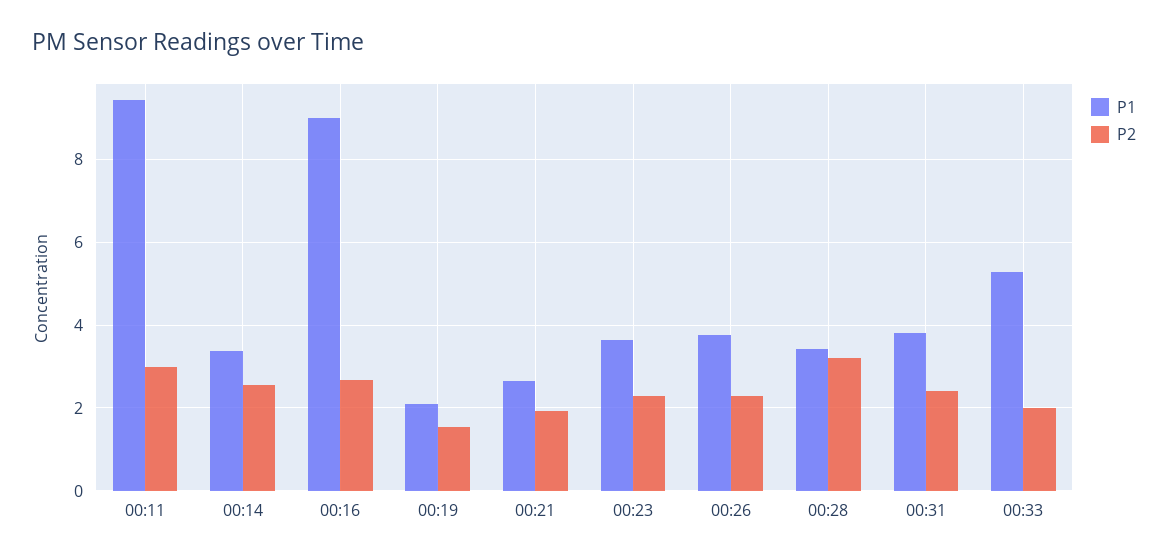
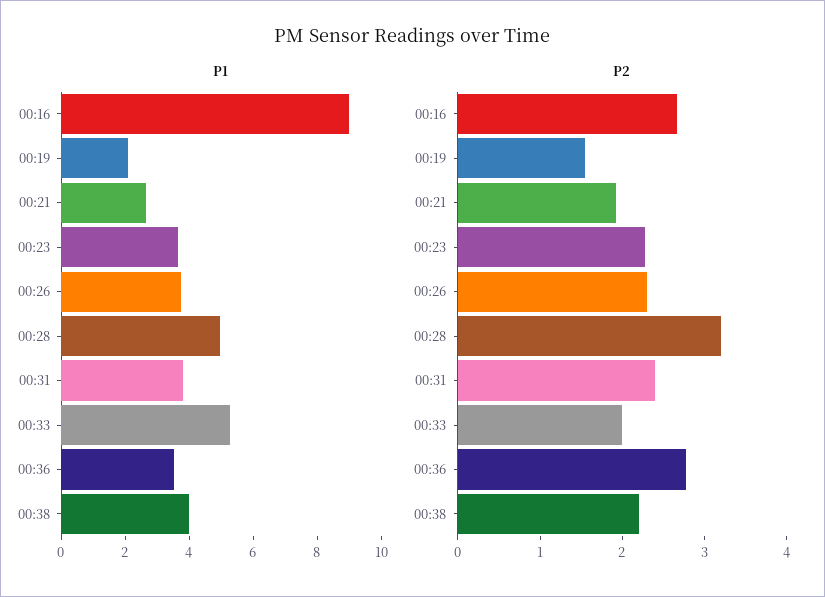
P1, 00:11: 9.4 -> none
P2, 00:11: 3 -> none
P1, 00:14: 3.4 -> none
P2, 00:14: 2.6 -> none
P1, 00:28: 3.4 -> 5
P1, 00:36: none -> 3.5
P1, 00:38: none -> 4
P2, 00:36: none -> 2.8
P2, 00:38: none -> 2.2

